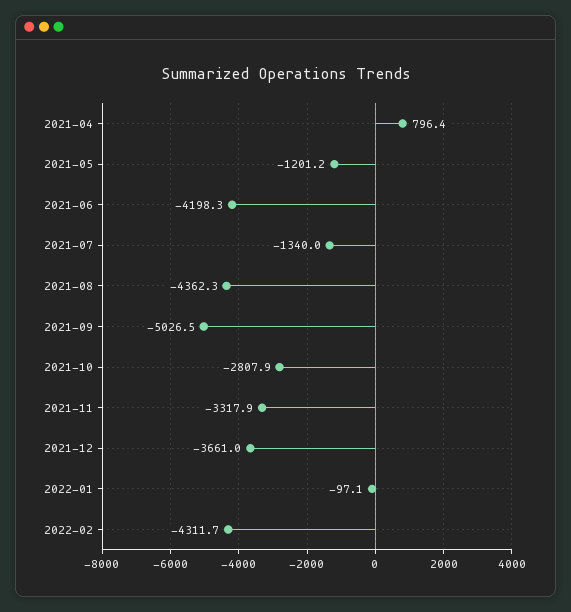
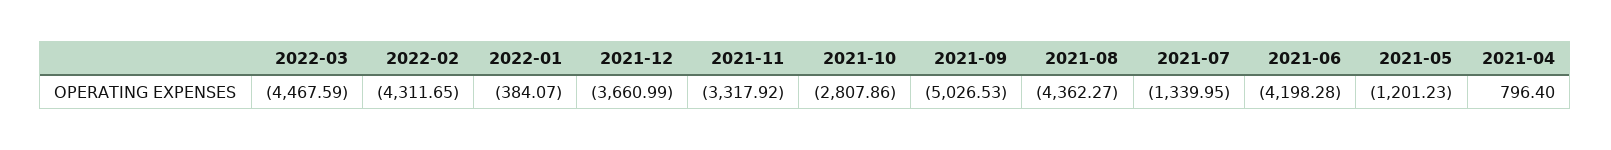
2022-01: -97.1 -> -384.07
2022-03: none -> -4467.59

